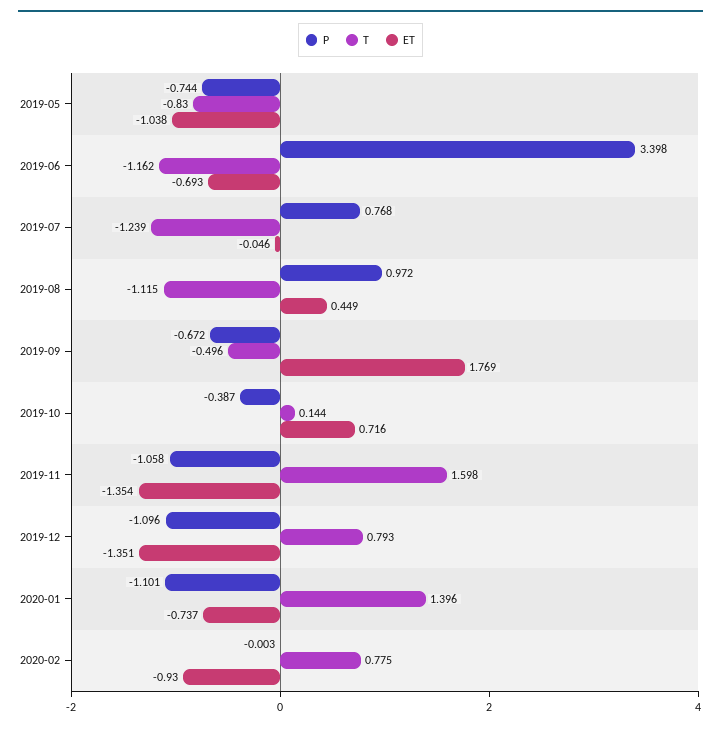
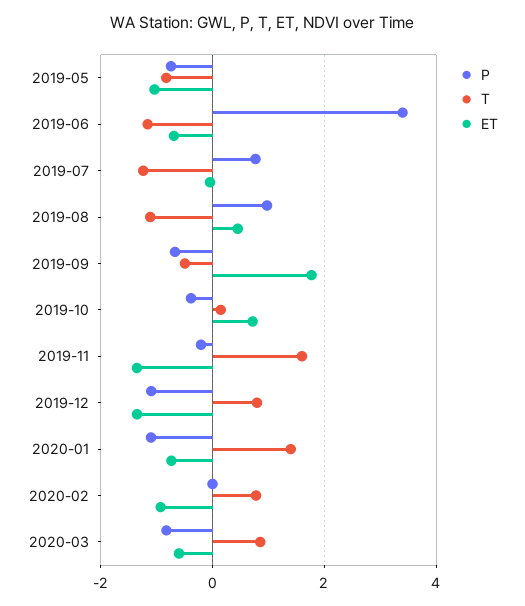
P, 2019-11: -1.058 -> -0.2
P, 2020-03: none -> -0.8
T, 2020-03: none -> 0.8
ET, 2020-03: none -> -0.6

